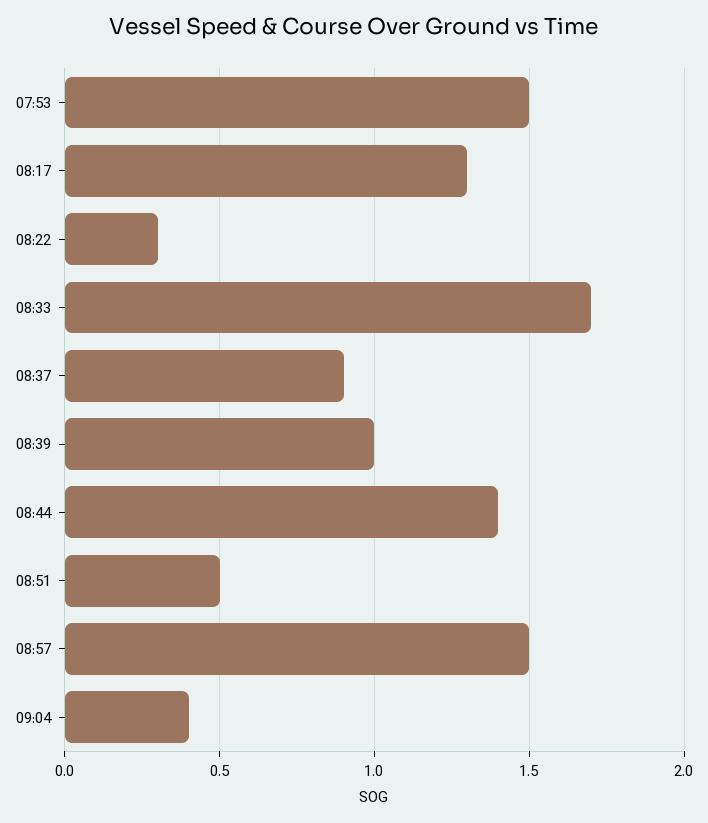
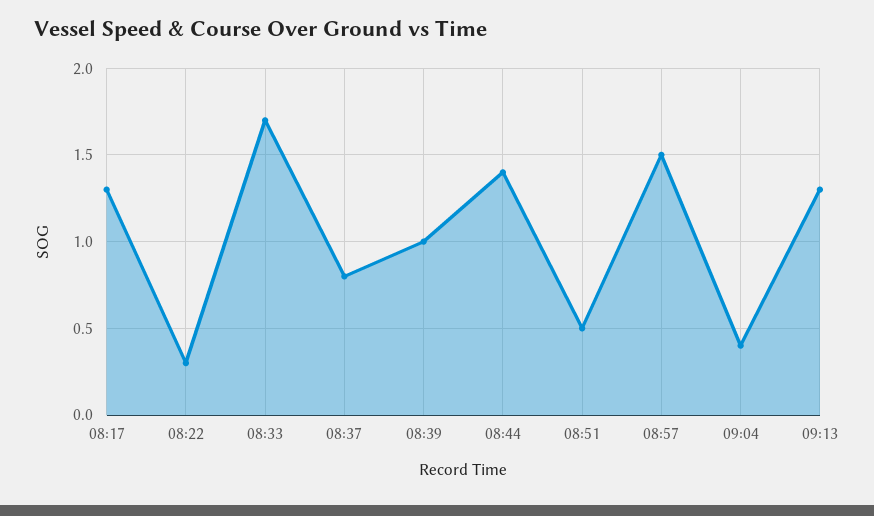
07:53: 1.5 -> none
08:37: 0.9 -> 0.8
09:13: none -> 1.3

